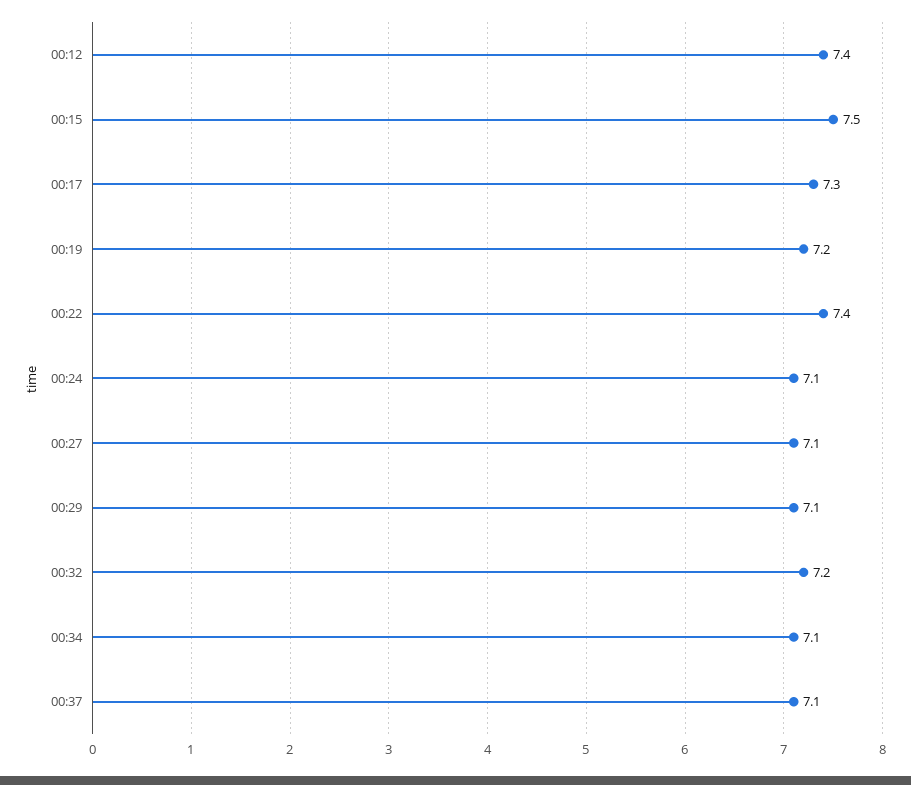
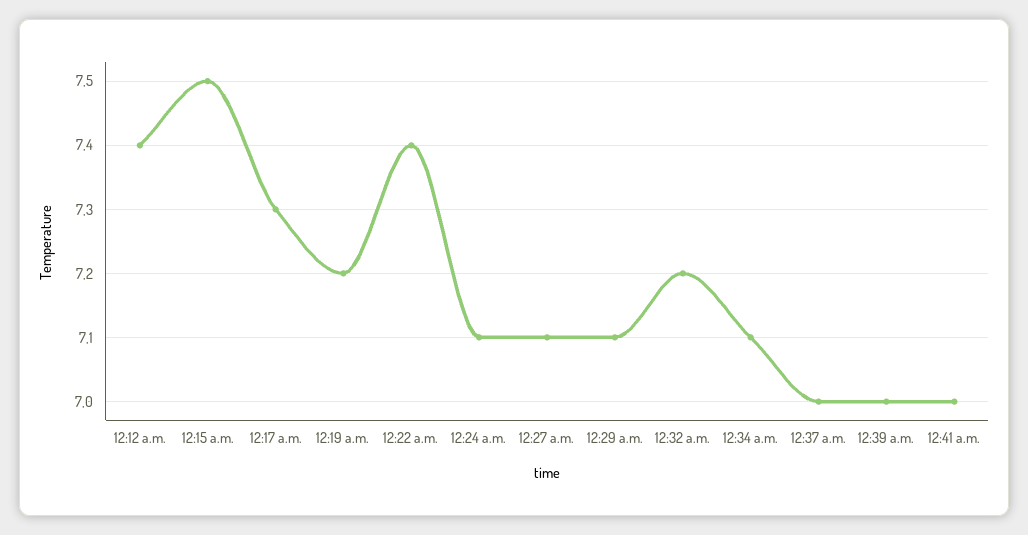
00:37: 7.1 -> 7
12:39 a.m.: none -> 7
12:41 a.m.: none -> 7

